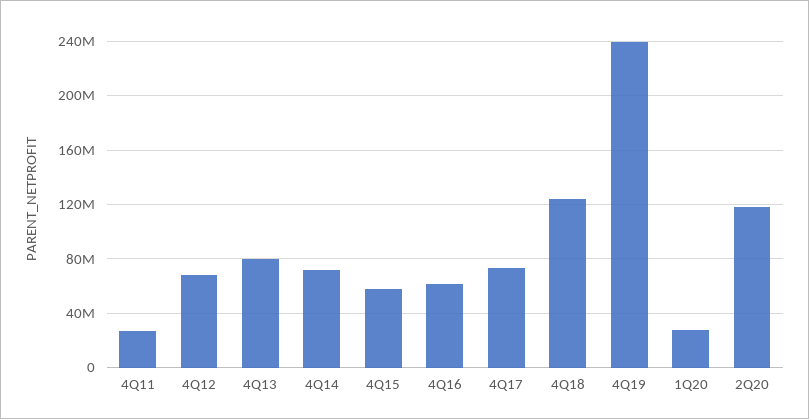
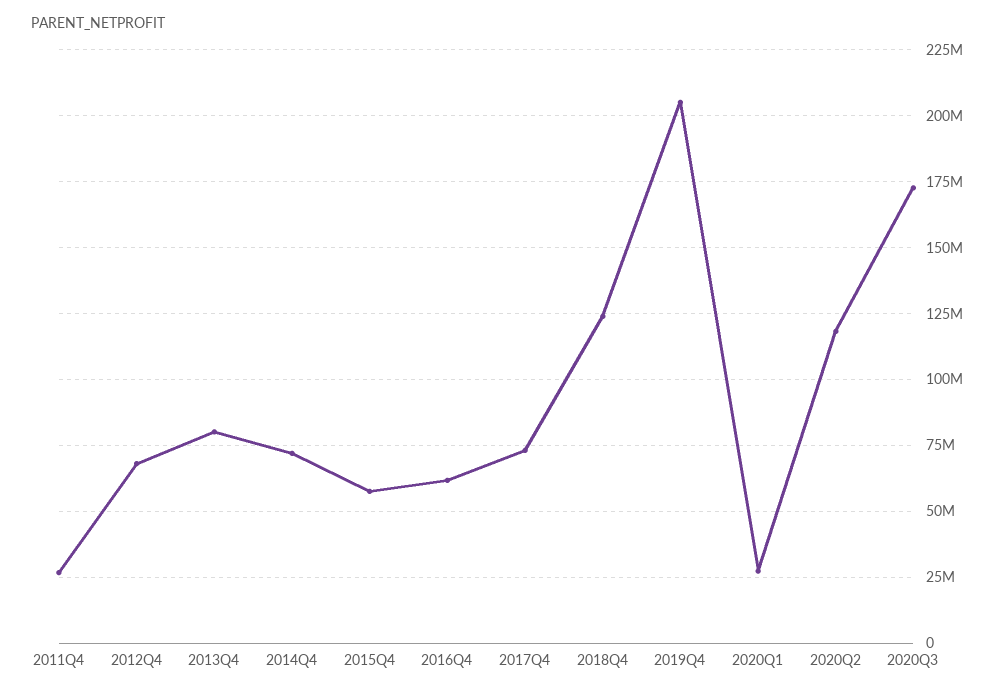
4Q19: 240000000 -> 205000000
2020Q3: none -> 172500000

